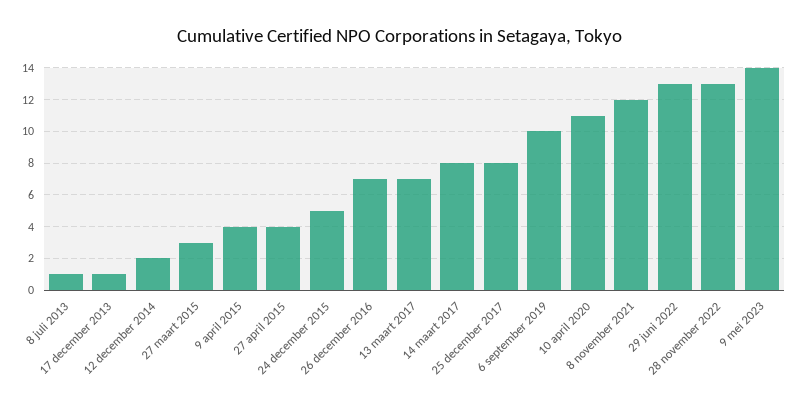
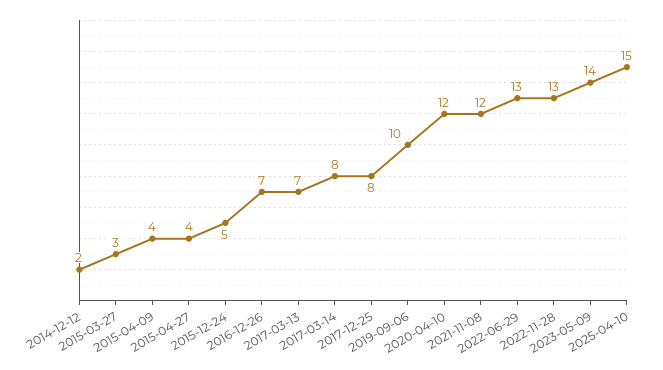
8 juli 2013: 1 -> none
17 december 2013: 1 -> none
10 april 2020: 11 -> 12
2025-04-10: none -> 15

